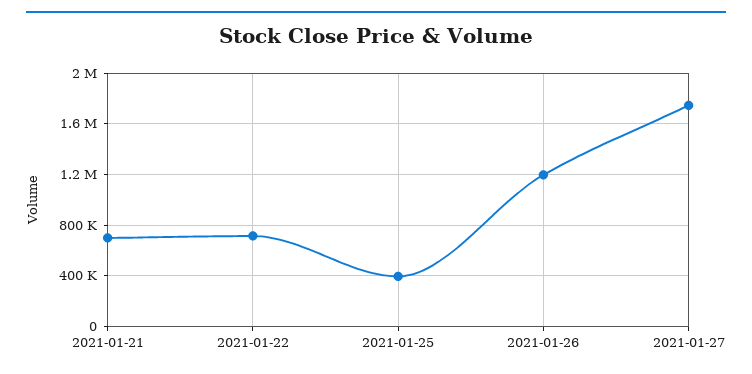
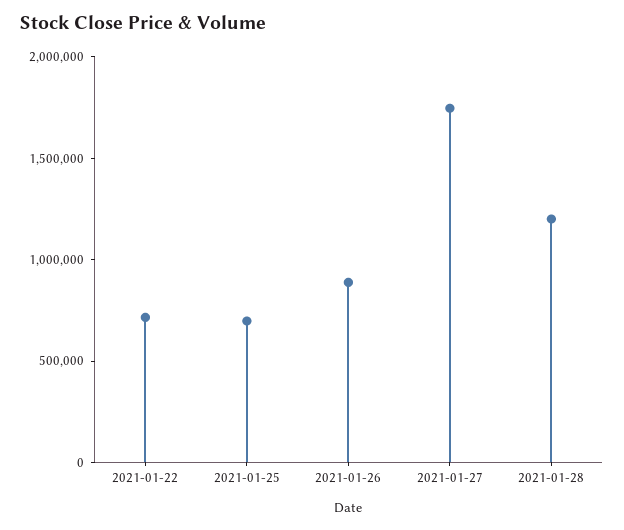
2021-01-21: 700000 -> none
2021-01-25: 400000 -> 700000
2021-01-26: 1200000 -> 900000
2021-01-28: none -> 1200000

